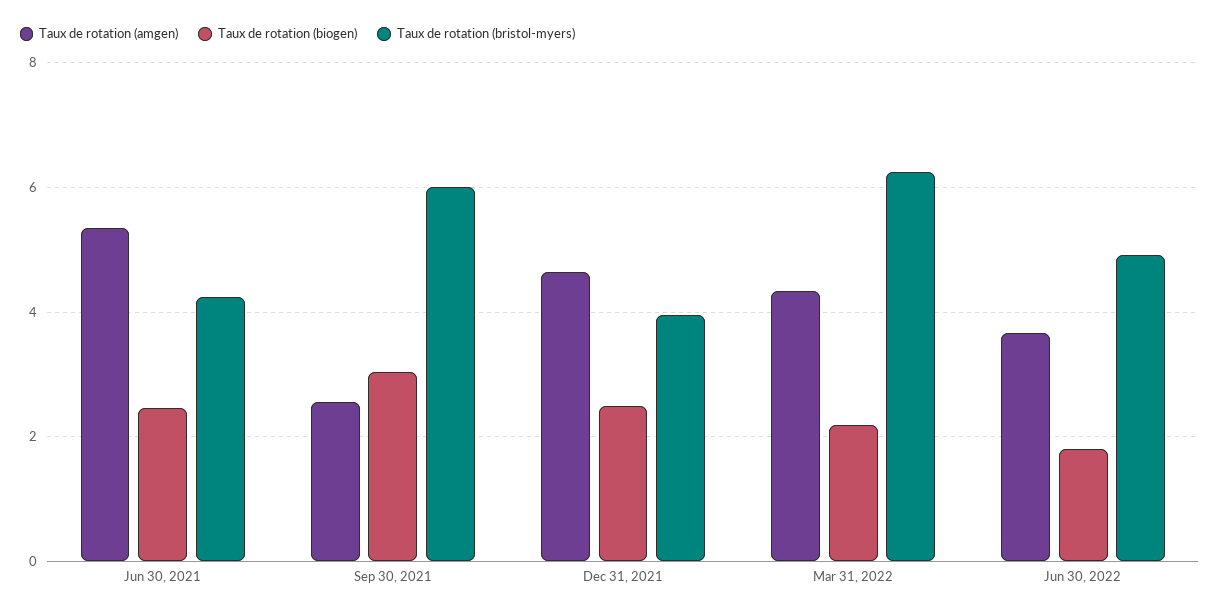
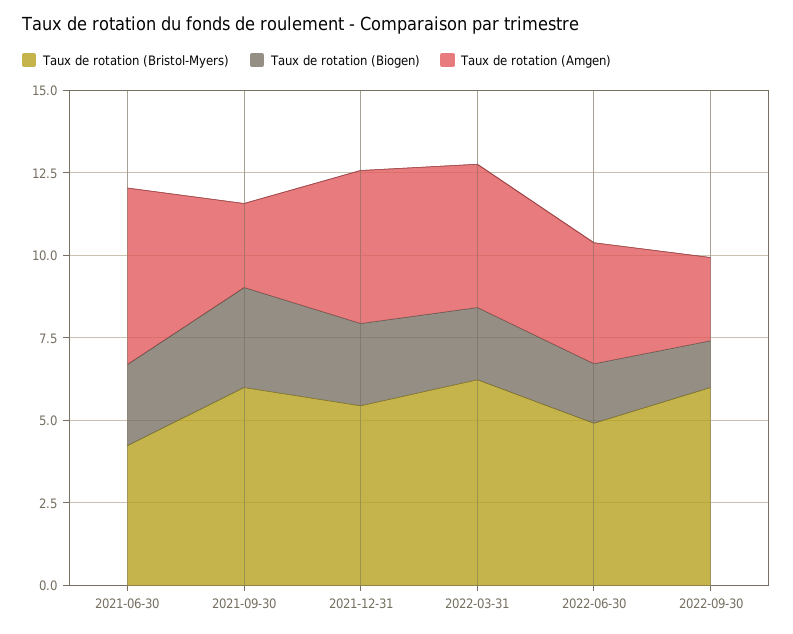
Taux de rotation (bristol-myers), Dec 31, 2021: 4 -> 5.5
Taux de rotation (bristol-myers), 2022-09-30: none -> 6
Taux de rotation (biogen), 2022-09-30: none -> 1.5
Taux de rotation (amgen), 2022-09-30: none -> 2.5

